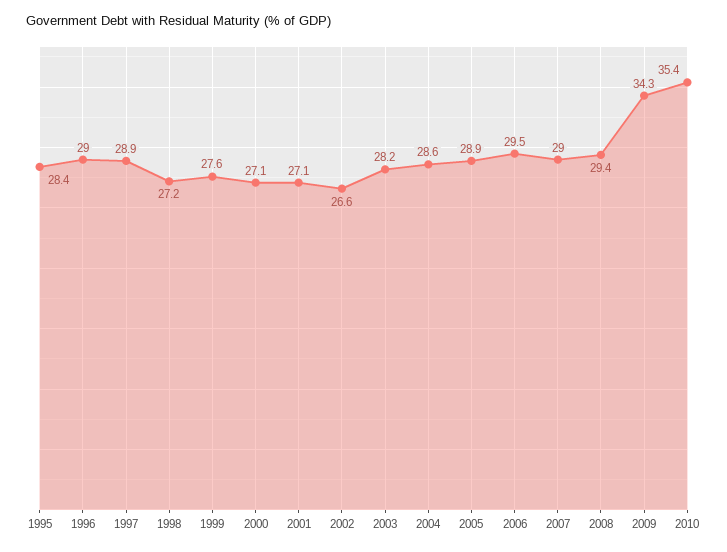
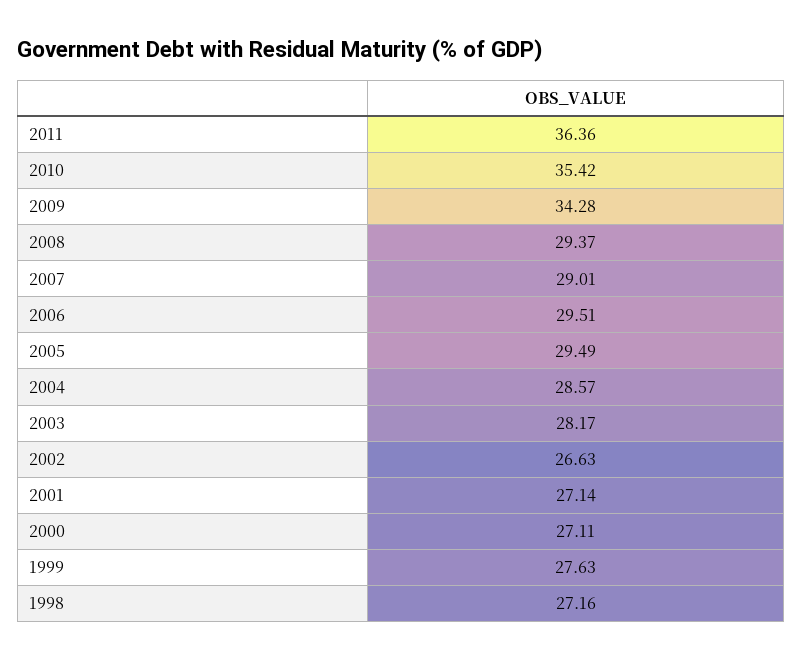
1995: 28.4 -> none
1996: 29 -> none
1997: 28.9 -> none
2005: 28.9 -> 29.49
2011: none -> 36.36

